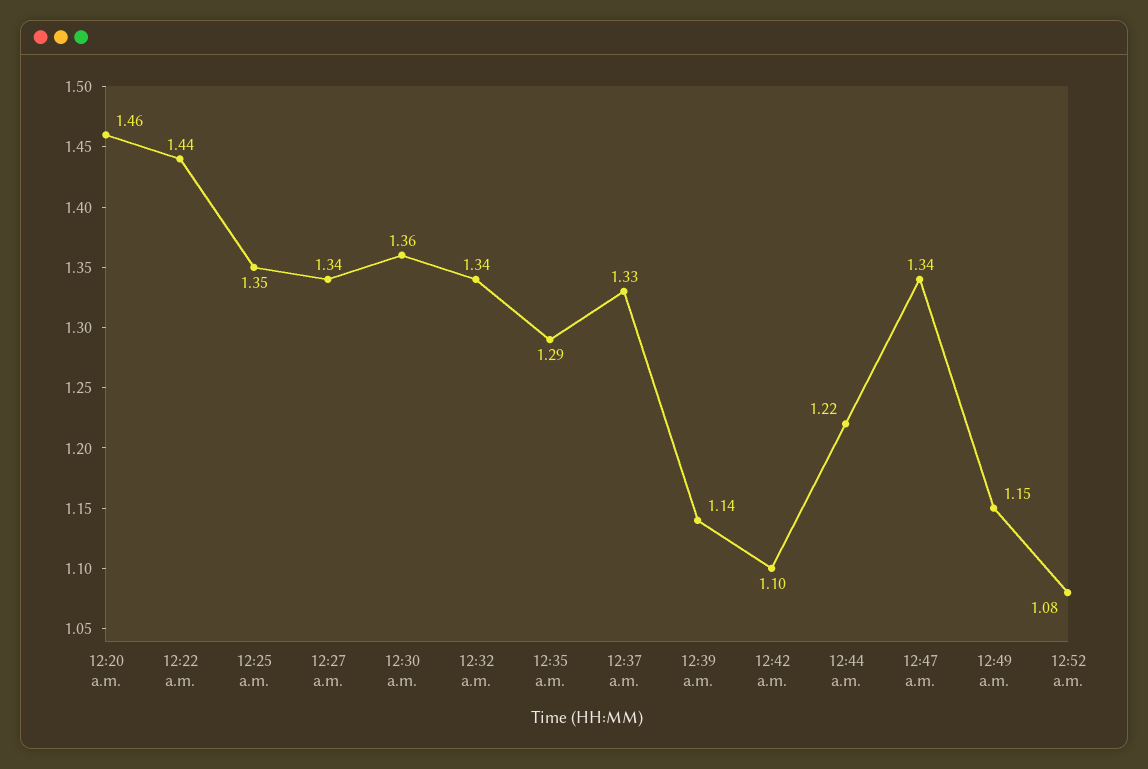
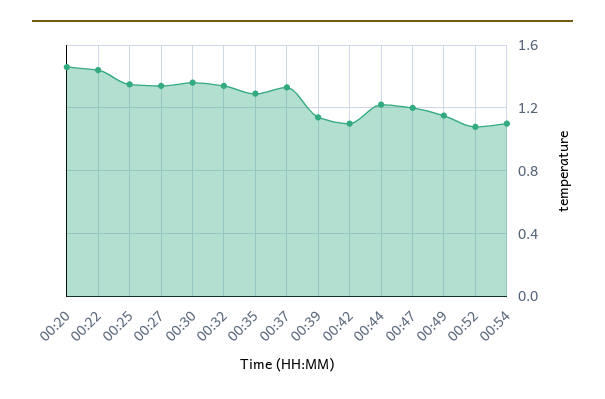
12:47 a.m.: 1.34 -> 1.2
00:54: none -> 1.1

